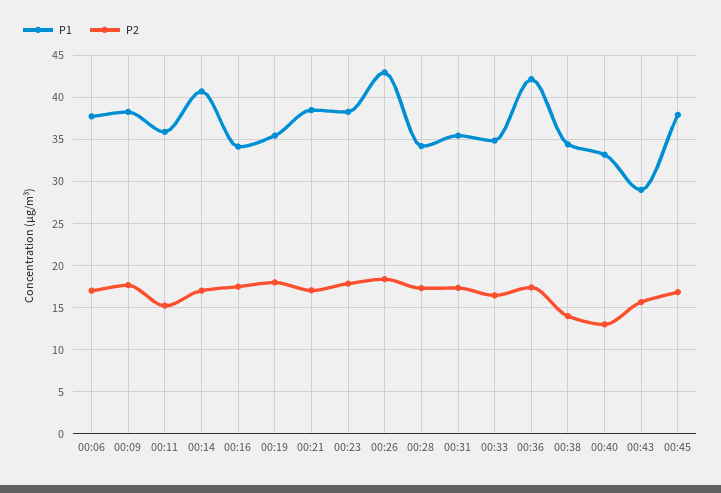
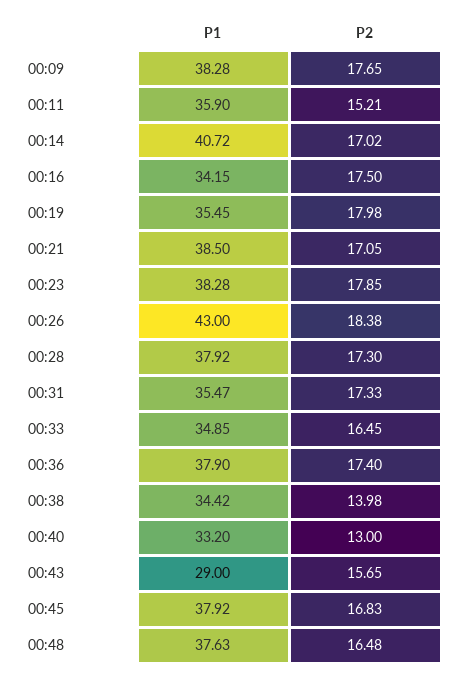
P1, 00:06: 38 -> none
P2, 00:06: 17 -> none
P1, 00:28: 34 -> 37.92
P1, 00:36: 42 -> 37.9
P1, 00:48: none -> 37.63
P2, 00:48: none -> 16.48

